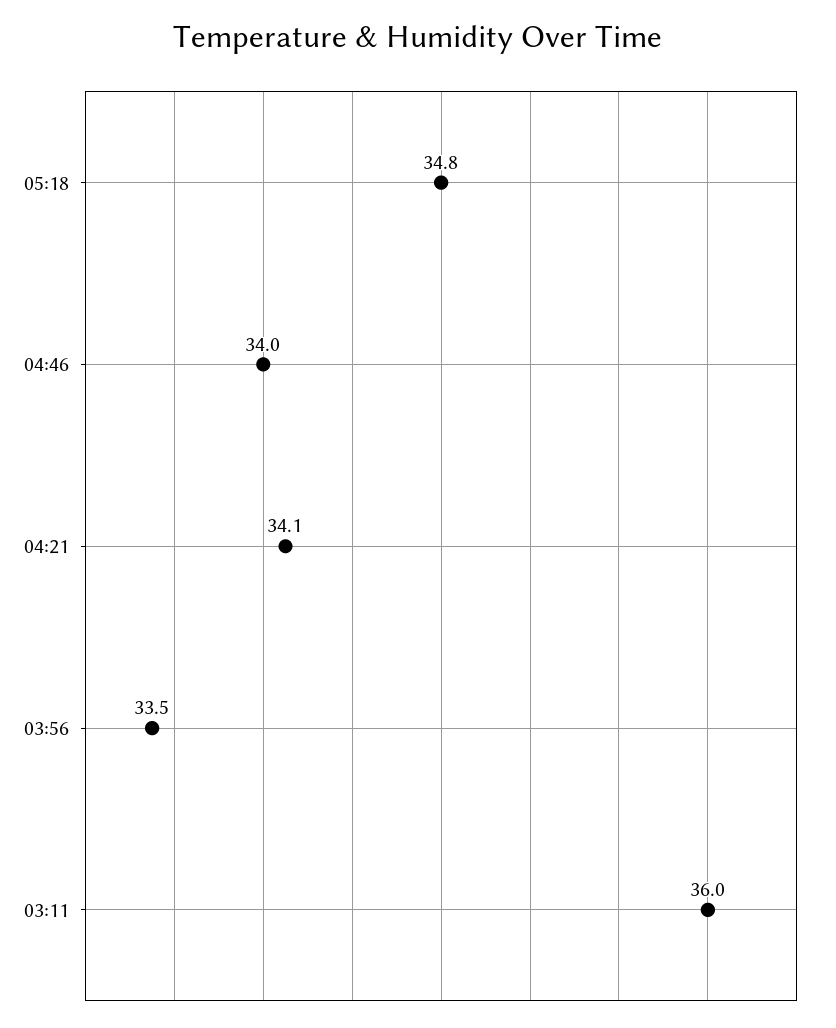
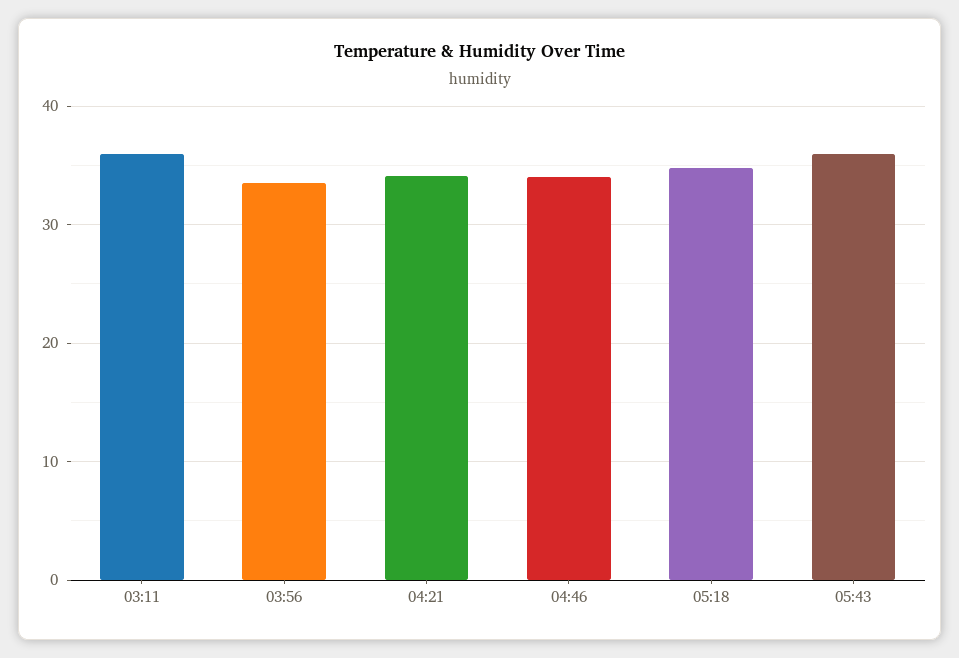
05:43: none -> 36

